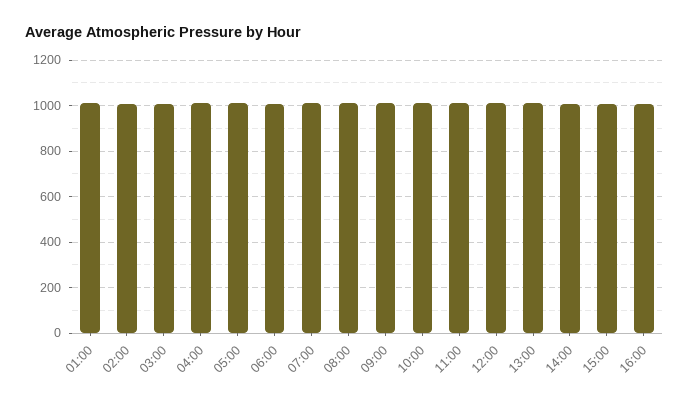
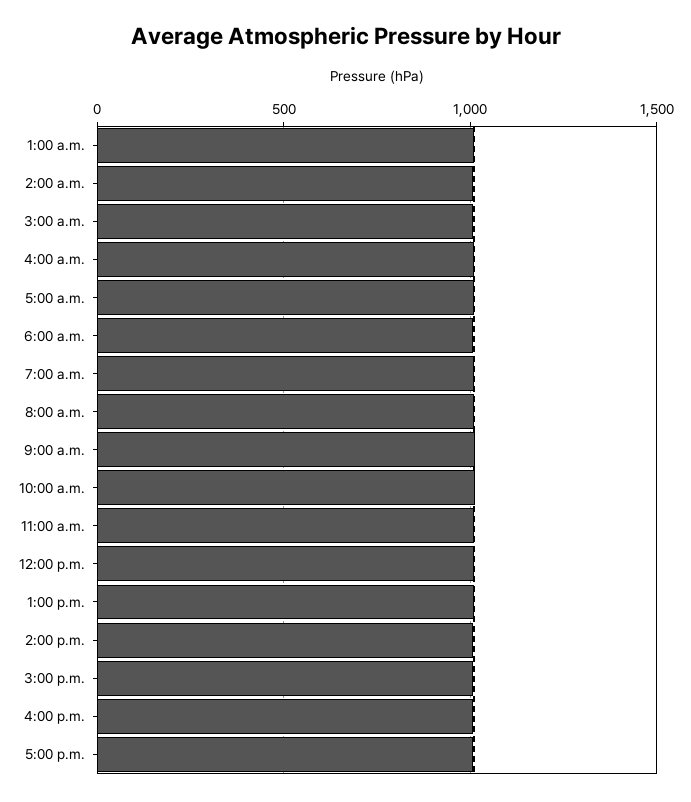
5:00 p.m.: none -> 1000

